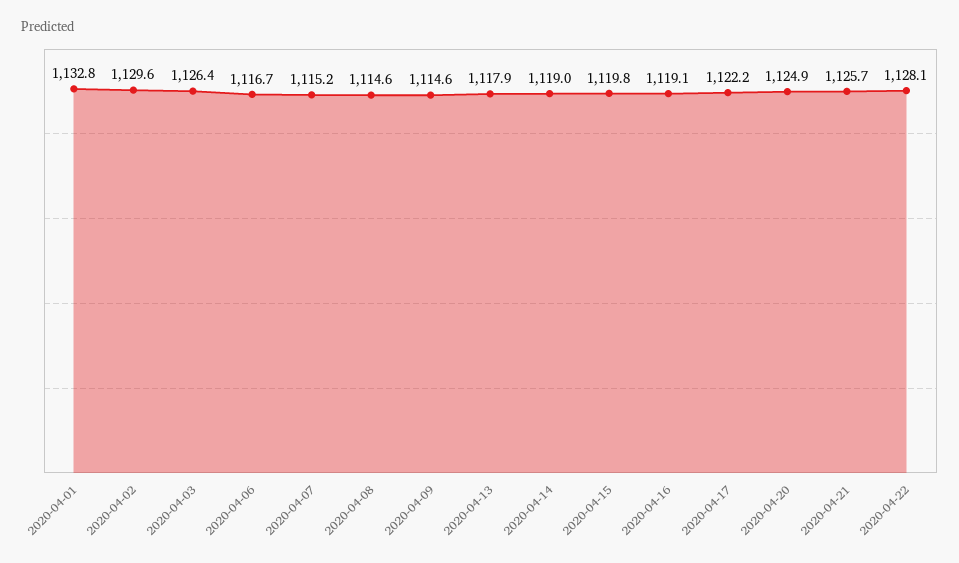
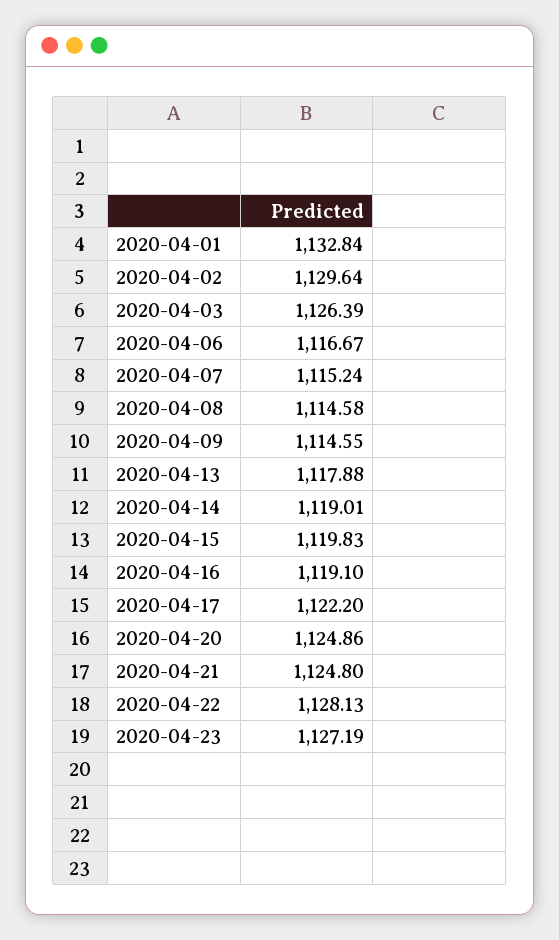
2020-04-21: 1125.7 -> 1124.8
2020-04-23: none -> 1127.19

